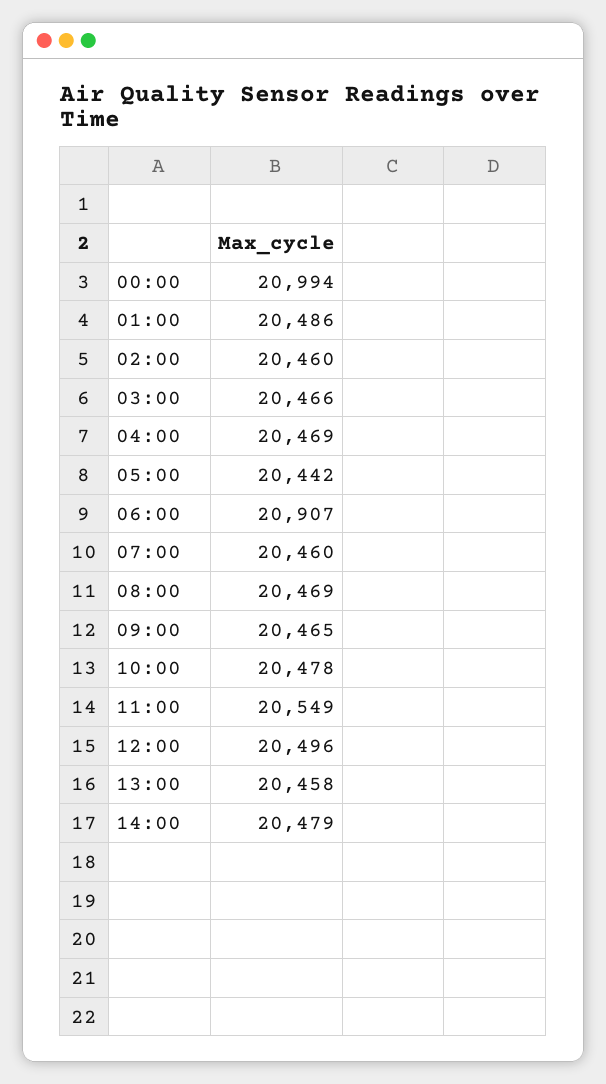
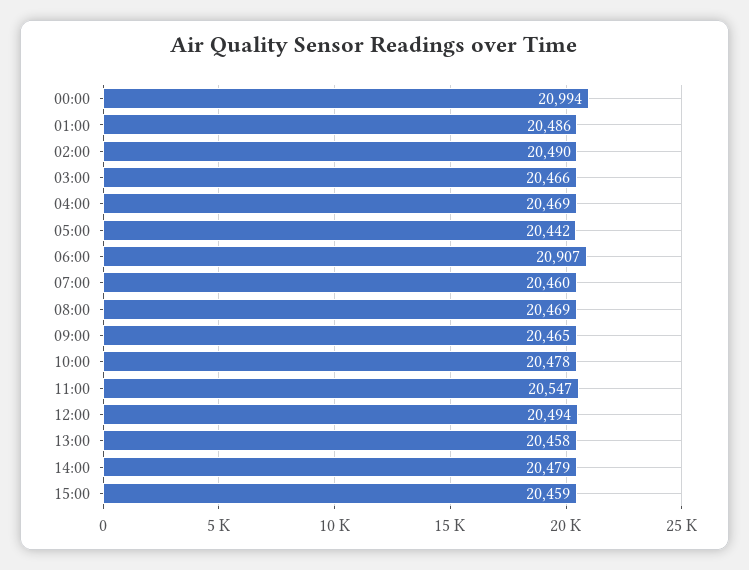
02:00: 20460 -> 20490
11:00: 20549 -> 20547
12:00: 20496 -> 20494
15:00: none -> 20459

